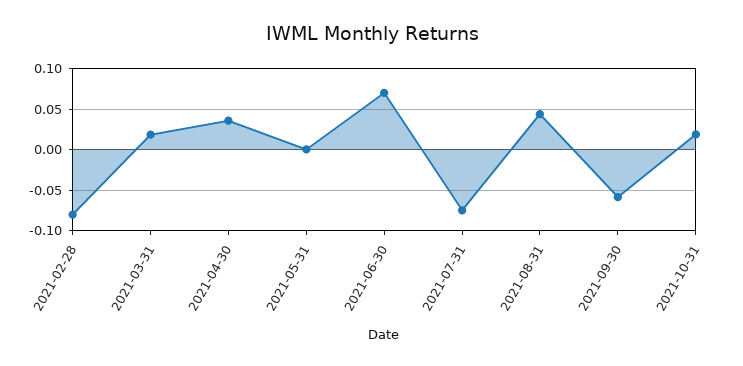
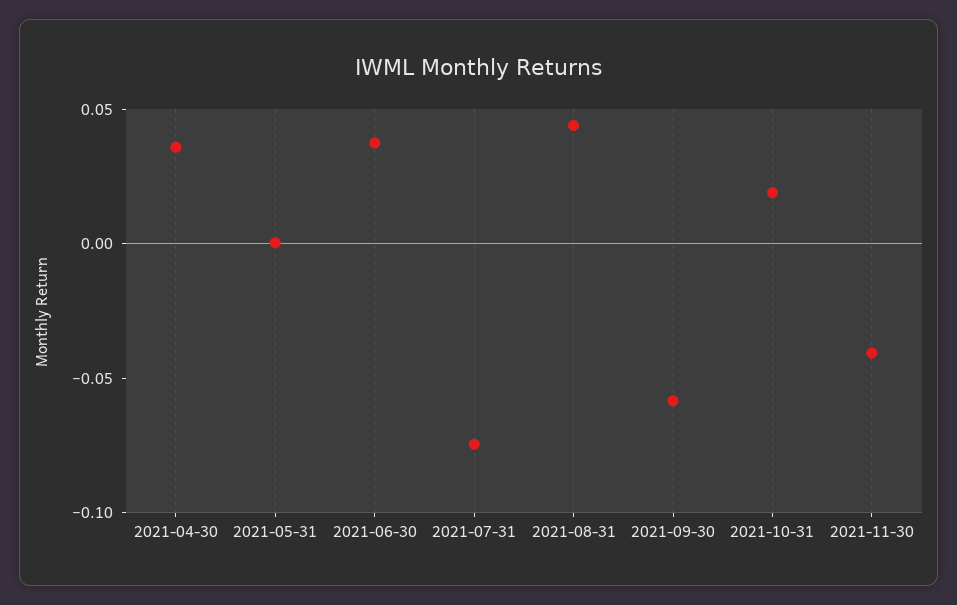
2021-02-28: -0.08 -> none
2021-03-31: 0.02 -> none
2021-06-30: 0.07 -> 0.04
2021-11-30: none -> -0.04

